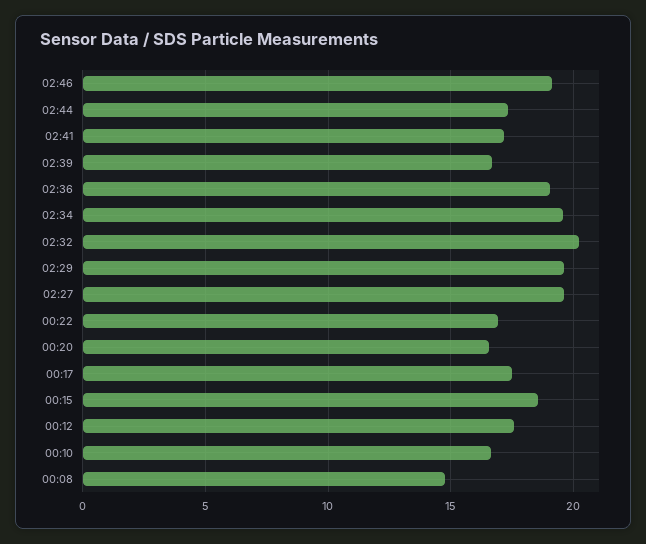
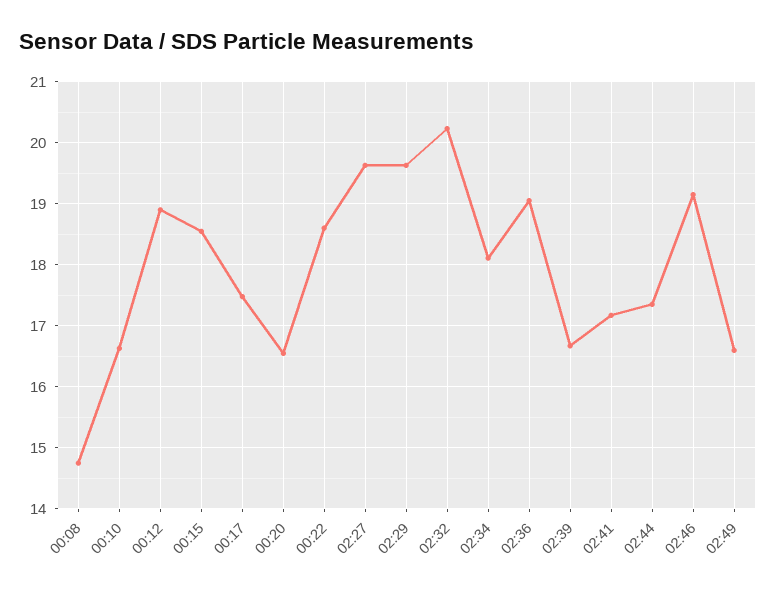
02:34: 19.5 -> 18.1
00:22: 17 -> 18.6
00:12: 17.5 -> 18.9
02:49: none -> 16.6

